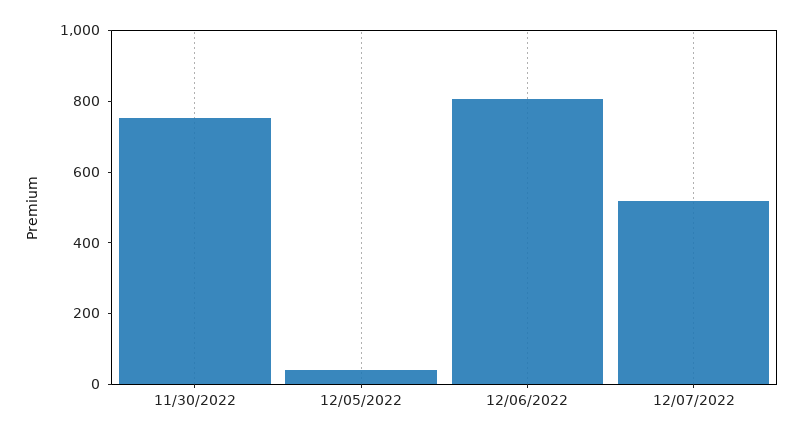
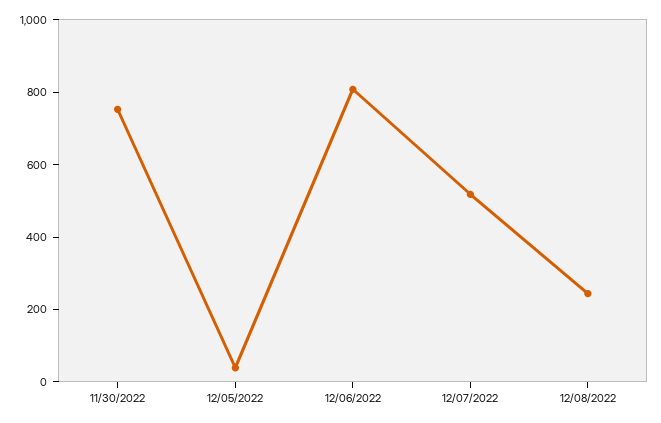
12/08/2022: none -> 250

